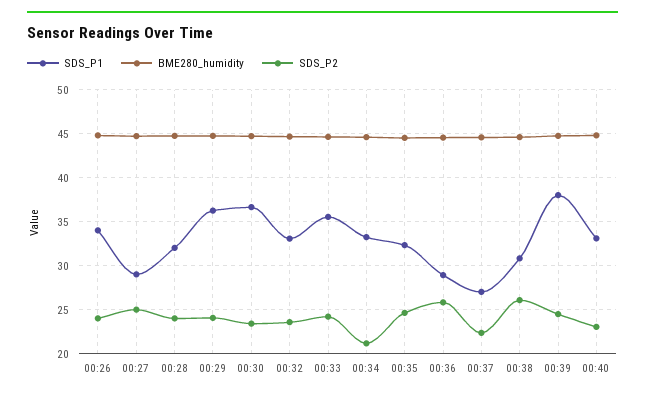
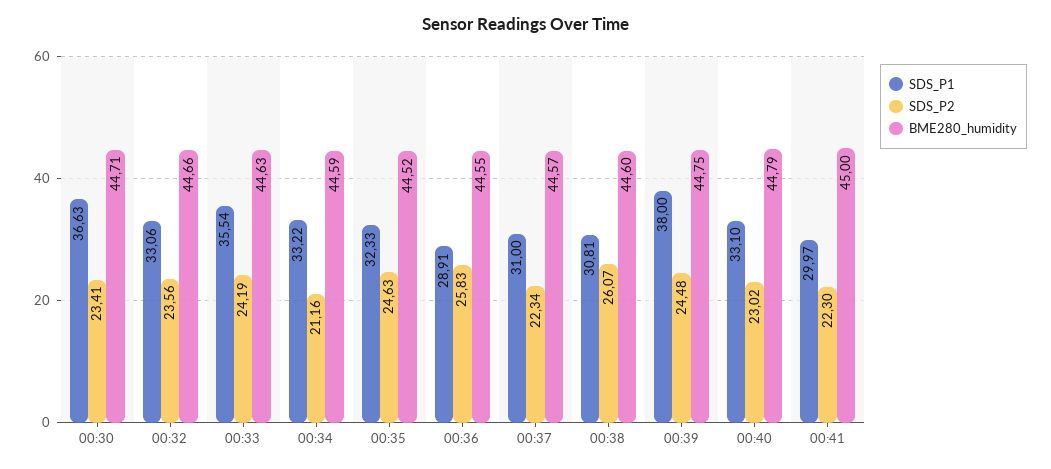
SDS_P1, 00:26: 34 -> none
BME280_humidity, 00:26: 45 -> none
SDS_P2, 00:26: 24 -> none
SDS_P1, 00:27: 29 -> none
BME280_humidity, 00:27: 45 -> none
SDS_P2, 00:27: 25 -> none
SDS_P1, 00:28: 32 -> none
BME280_humidity, 00:28: 45 -> none
SDS_P2, 00:28: 24 -> none
SDS_P1, 00:29: 36 -> none
BME280_humidity, 00:29: 45 -> none
SDS_P2, 00:29: 24 -> none
SDS_P1, 00:37: 27 -> 31
SDS_P1, 00:41: none -> 29.97
SDS_P2, 00:41: none -> 22.3
BME280_humidity, 00:41: none -> 45

